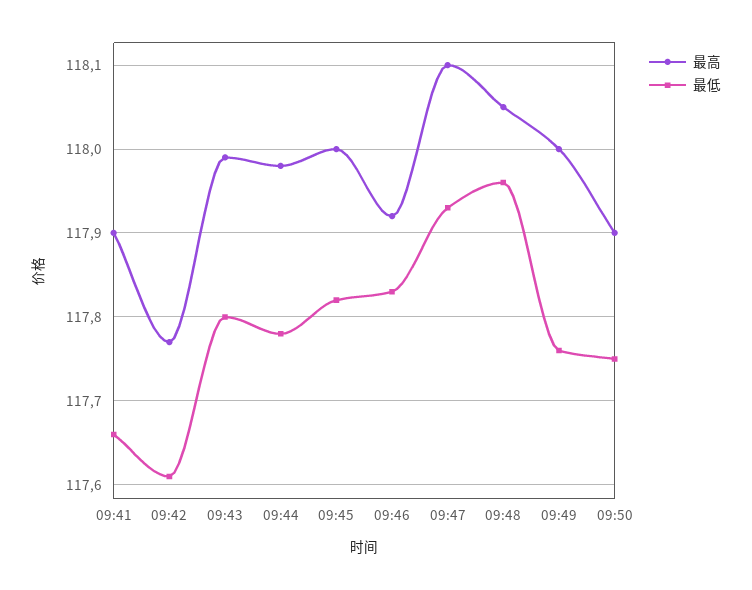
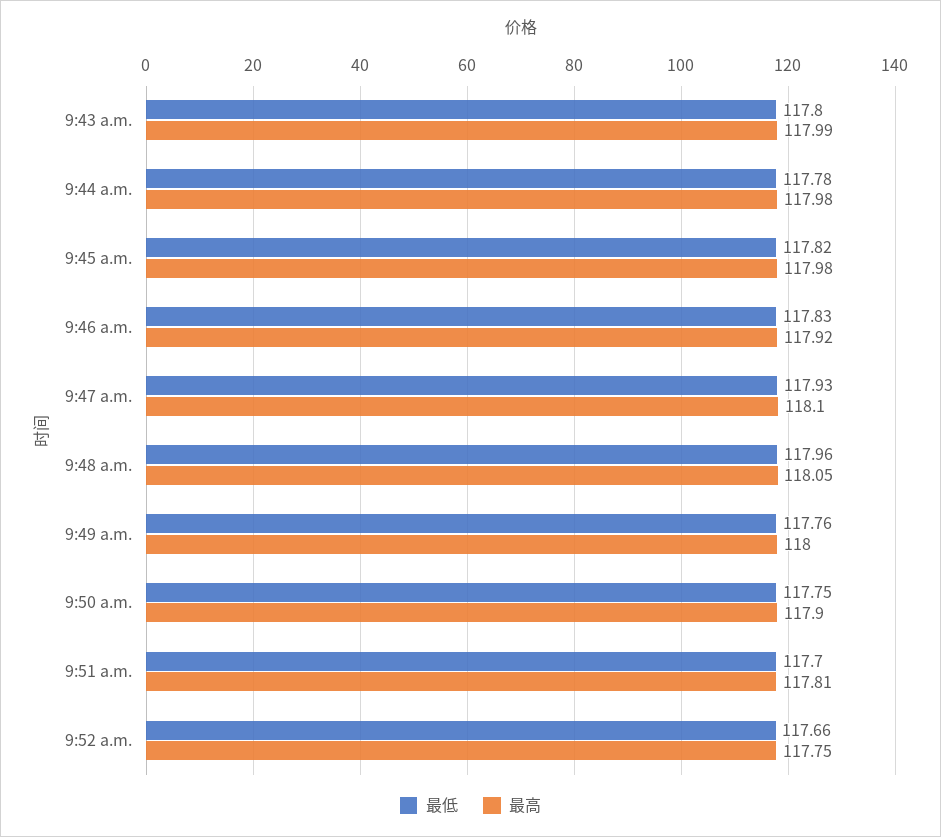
最高, 09:41: 117.9 -> none
最低, 09:41: 117.66 -> none
最高, 09:42: 117.77 -> none
最低, 09:42: 117.61 -> none
最高, 09:45: 118 -> 117.98
最低, 9:51 a.m.: none -> 117.7
最高, 9:51 a.m.: none -> 117.81
最低, 9:52 a.m.: none -> 117.66
最高, 9:52 a.m.: none -> 117.75

